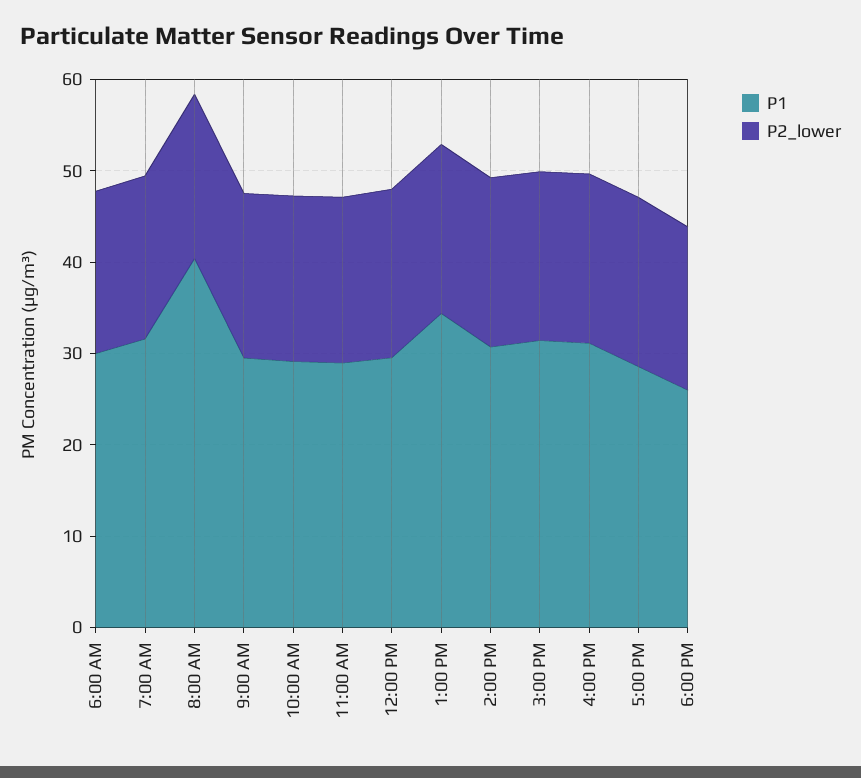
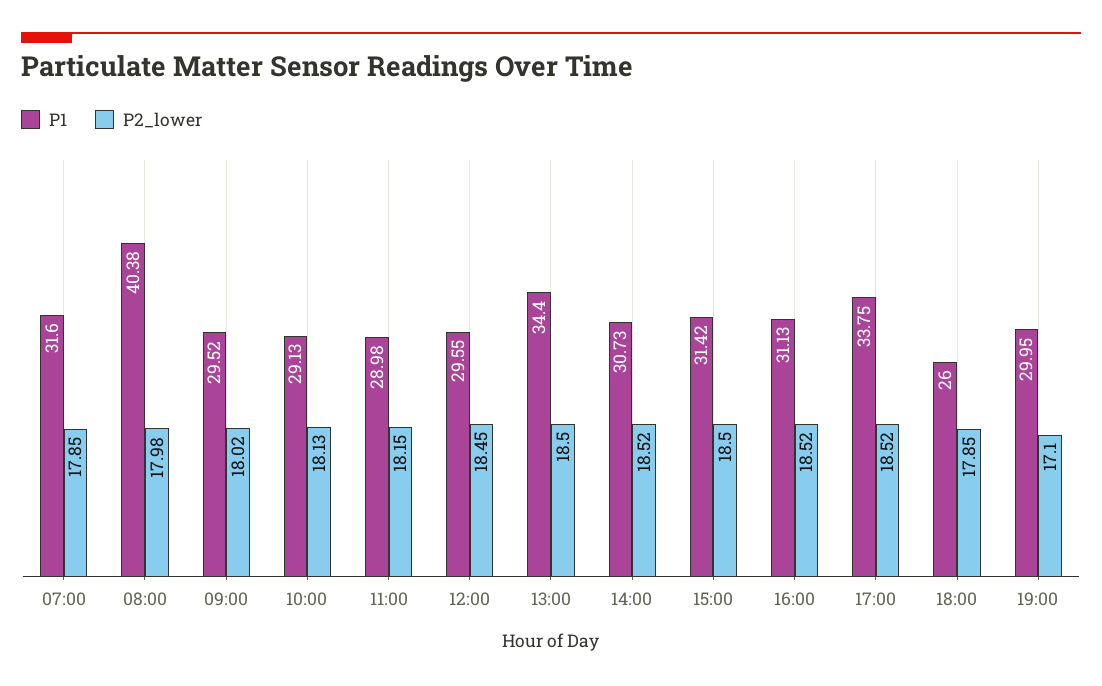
P1, 6:00 AM: 30 -> none
P2_lower, 6:00 AM: 18 -> none
P1, 5:00 PM: 28 -> 33.75
P1, 19:00: none -> 29.95
P2_lower, 19:00: none -> 17.1

